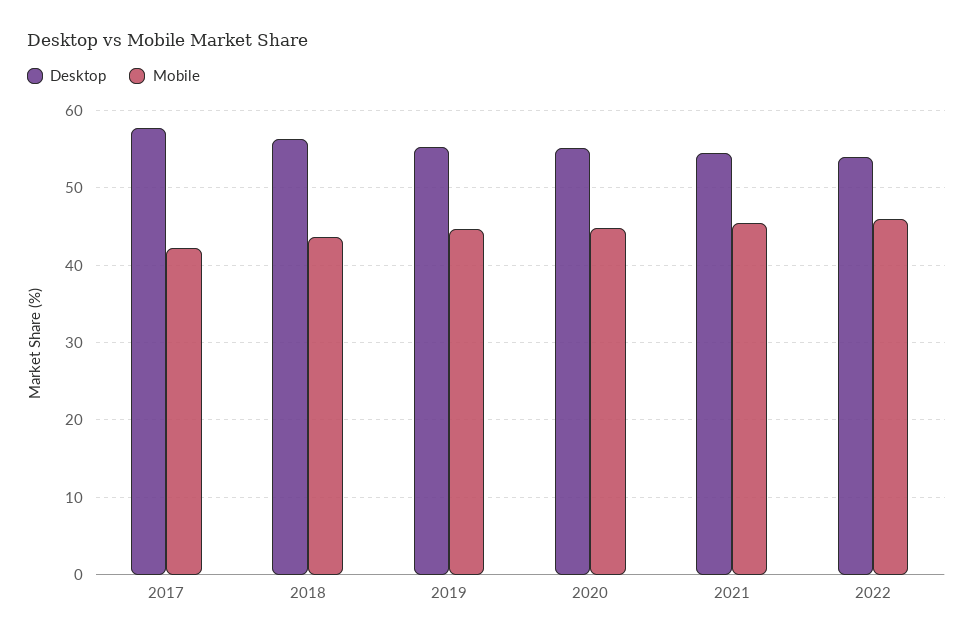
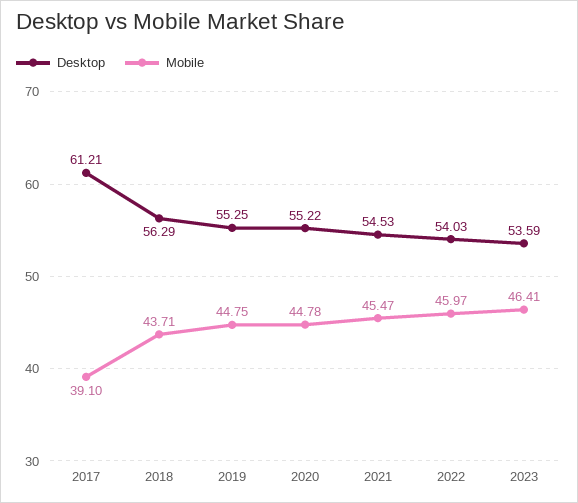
Desktop, 2017: 58 -> 61.21
Mobile, 2017: 42 -> 39.1
Desktop, 2023: none -> 53.59
Mobile, 2023: none -> 46.41

